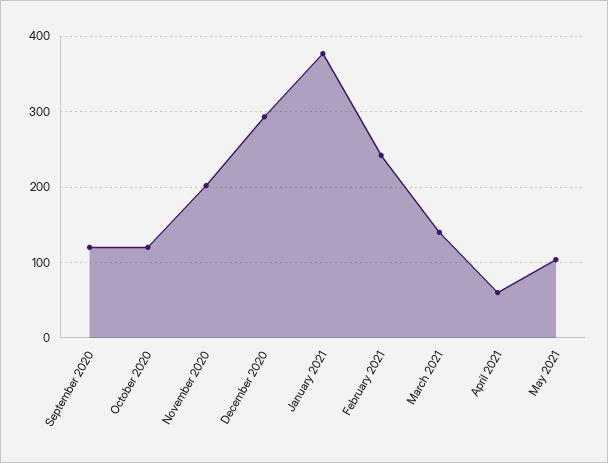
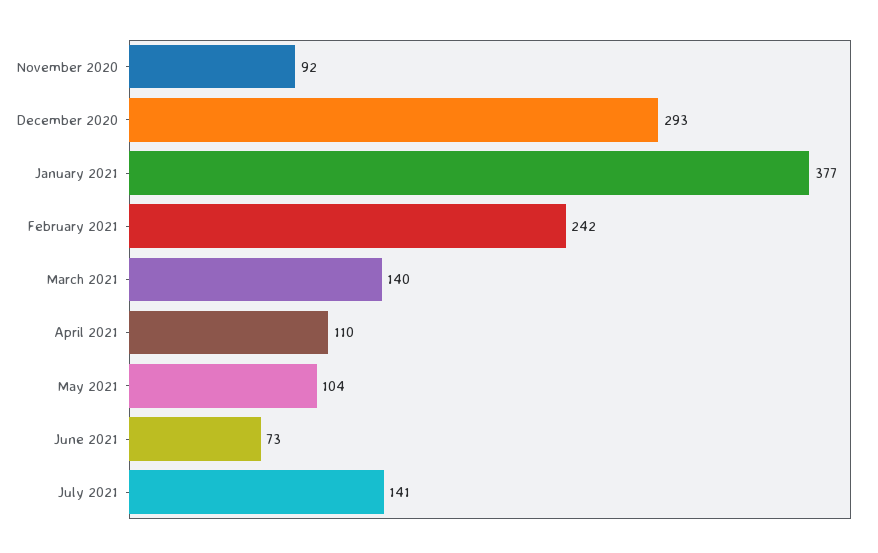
September 2020: 120 -> none
October 2020: 120 -> none
November 2020: 200 -> 92
April 2021: 60 -> 110
June 2021: none -> 73
July 2021: none -> 141

